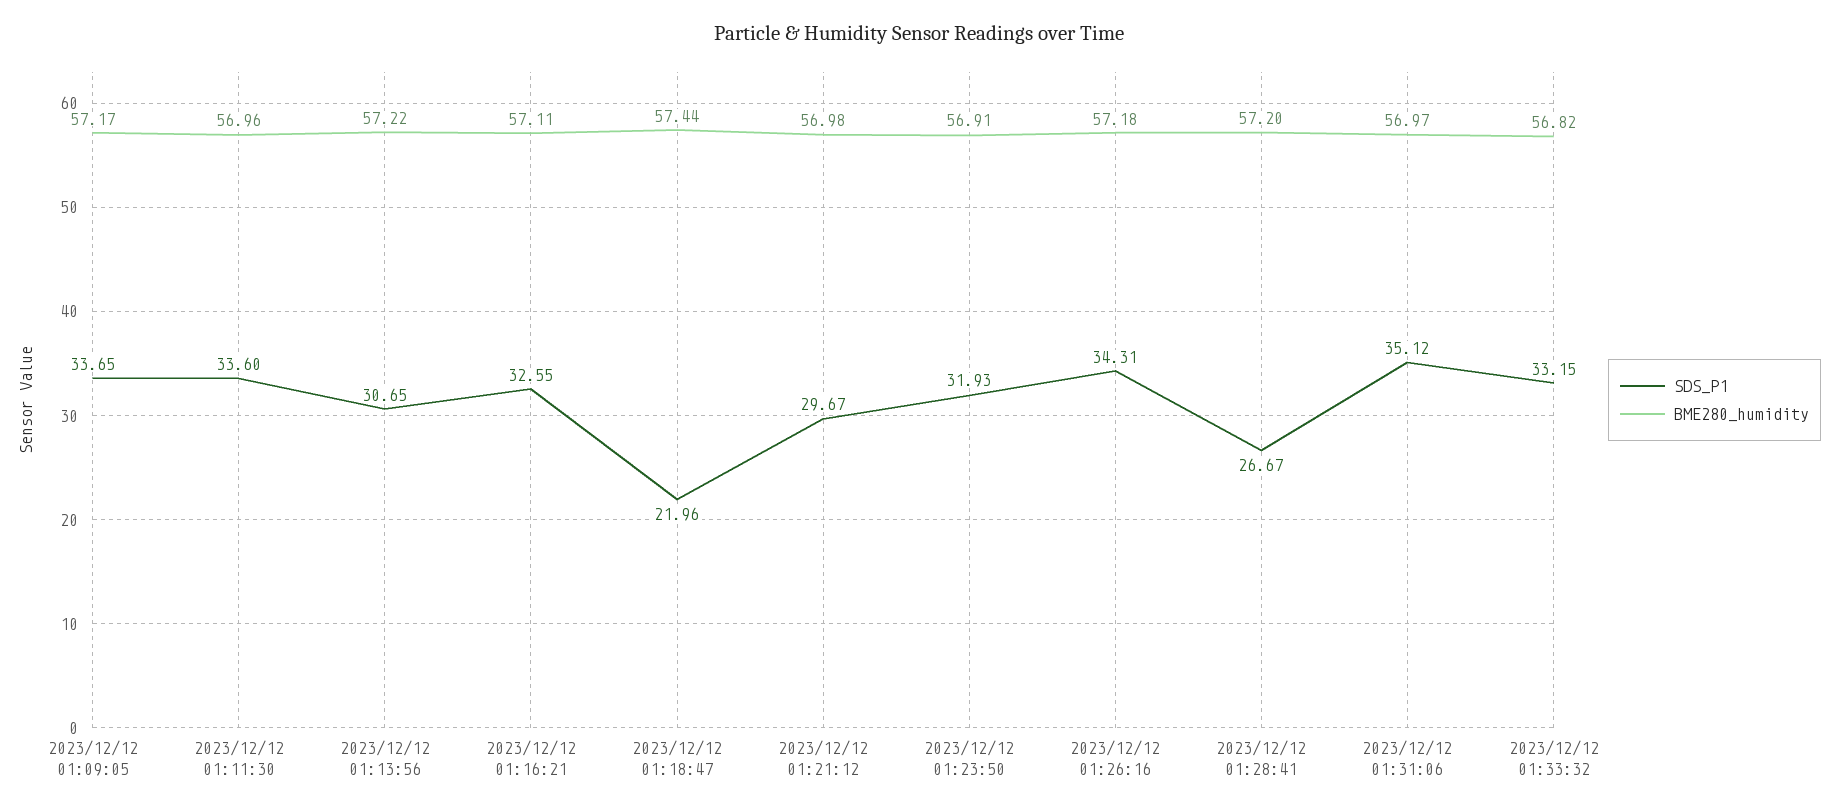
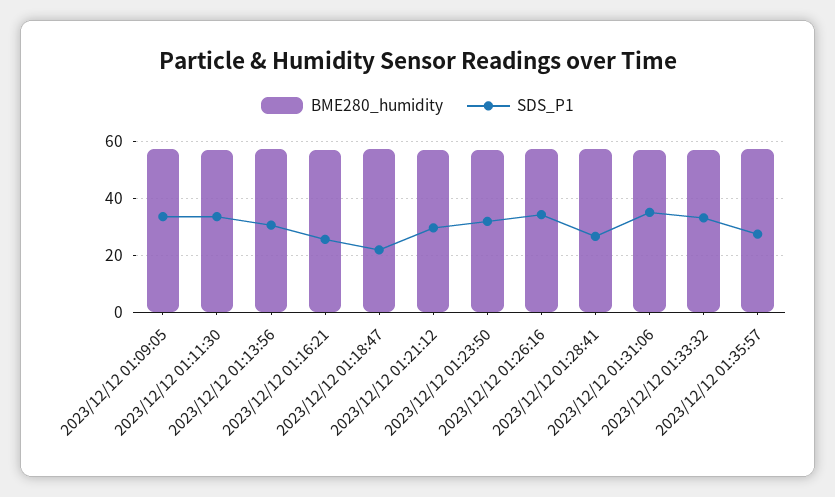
SDS_P1, 2023/12/12 01:16:21: 32.55 -> 25
BME280_humidity, 2023/12/12 01:35:57: none -> 57.5
SDS_P1, 2023/12/12 01:35:57: none -> 27.5

